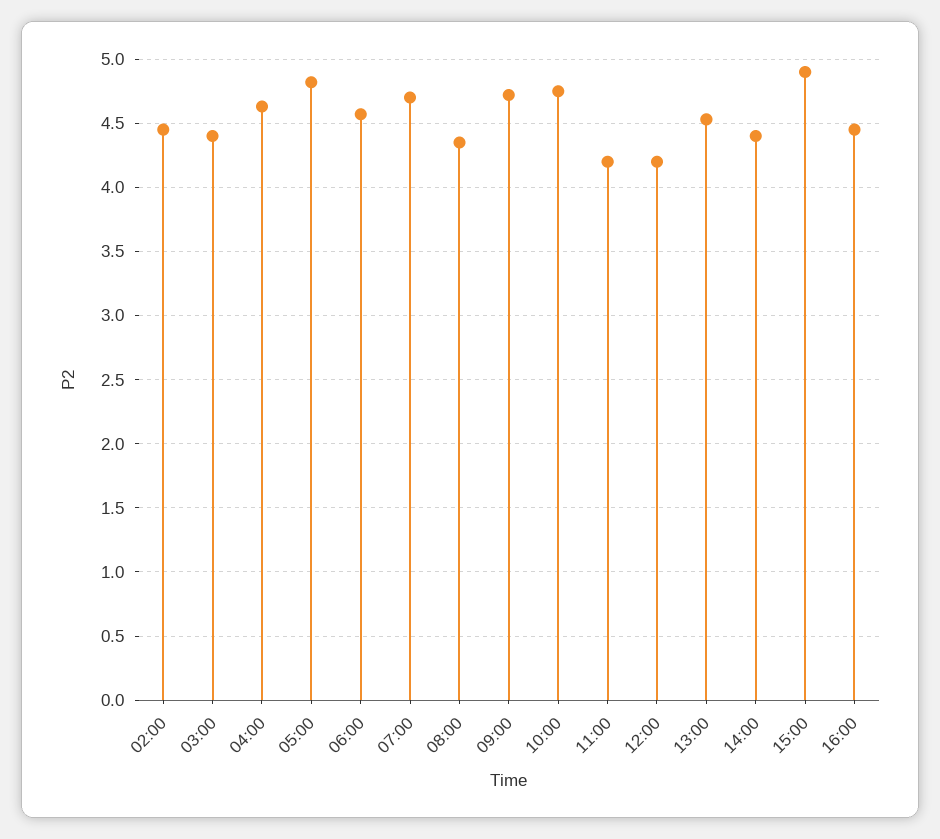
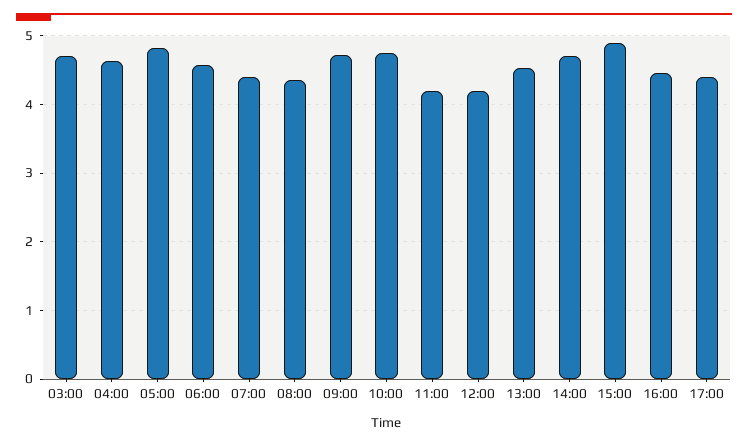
02:00: 4.45 -> none
03:00: 4.4 -> 4.7
07:00: 4.7 -> 4.4
14:00: 4.4 -> 4.7
17:00: none -> 4.4

